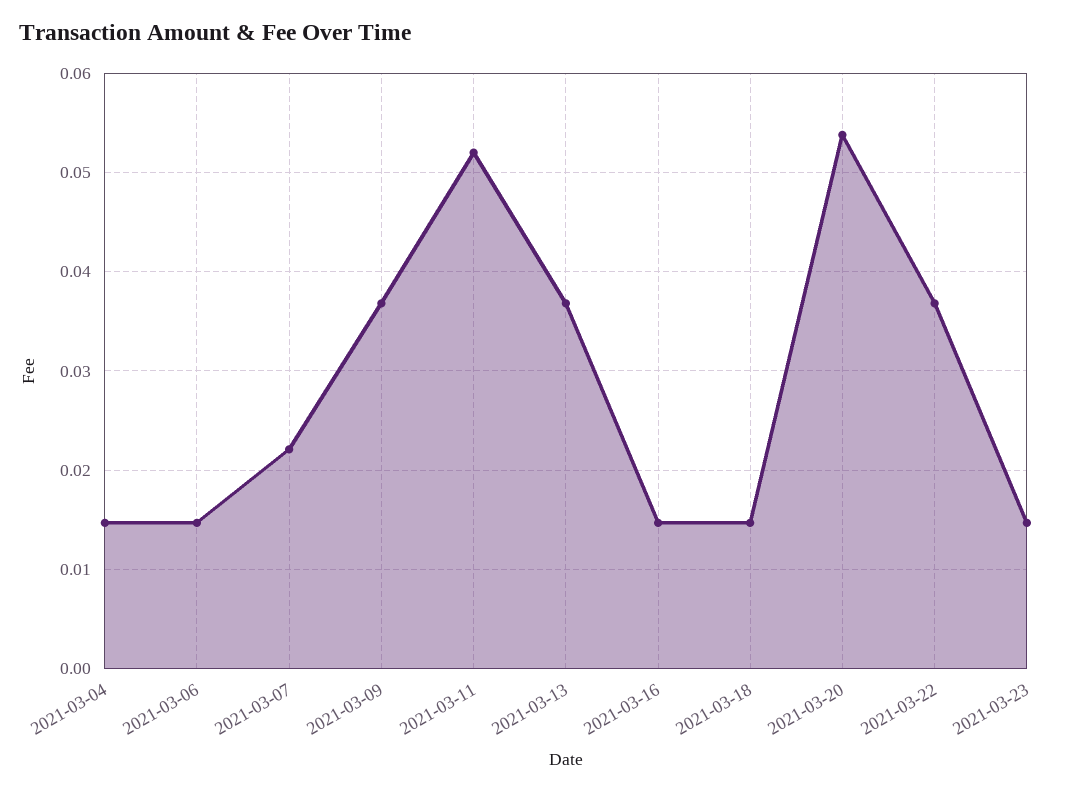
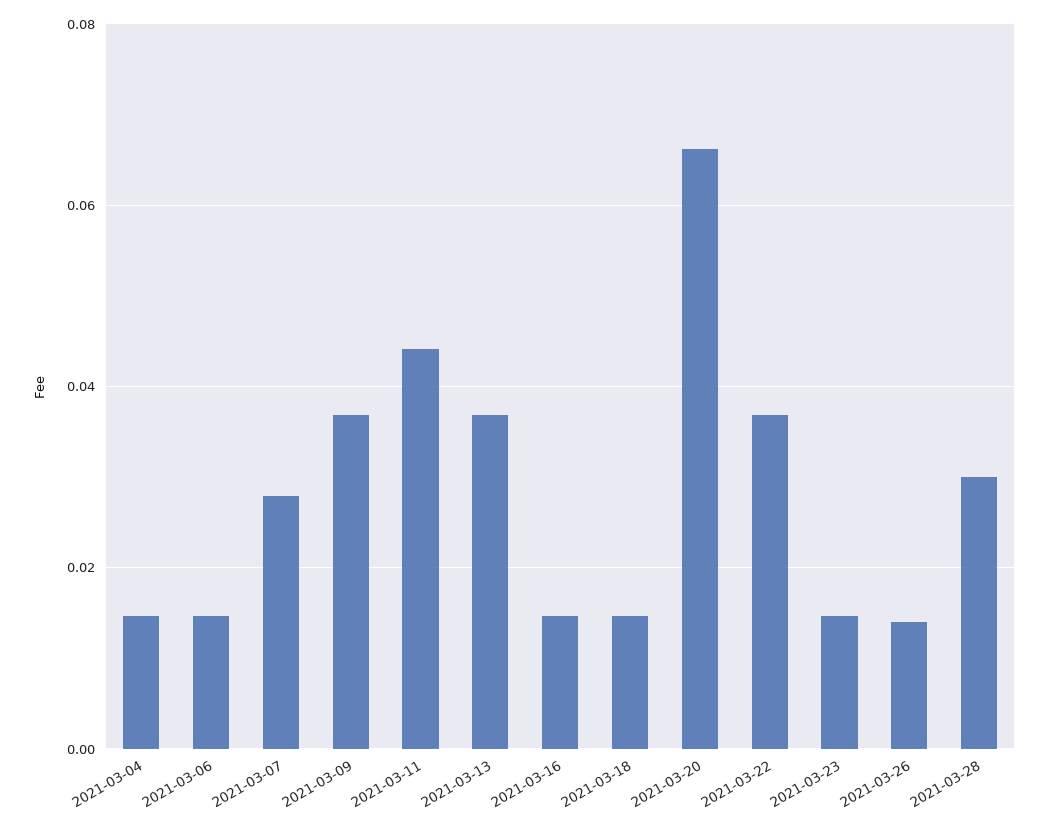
2021-03-07: 0.022 -> 0.028
2021-03-11: 0.052 -> 0.044
2021-03-20: 0.054 -> 0.066
2021-03-26: none -> 0.014
2021-03-28: none -> 0.03

